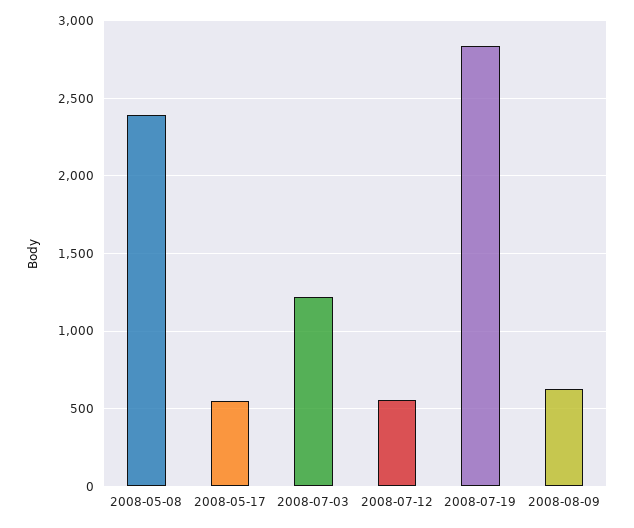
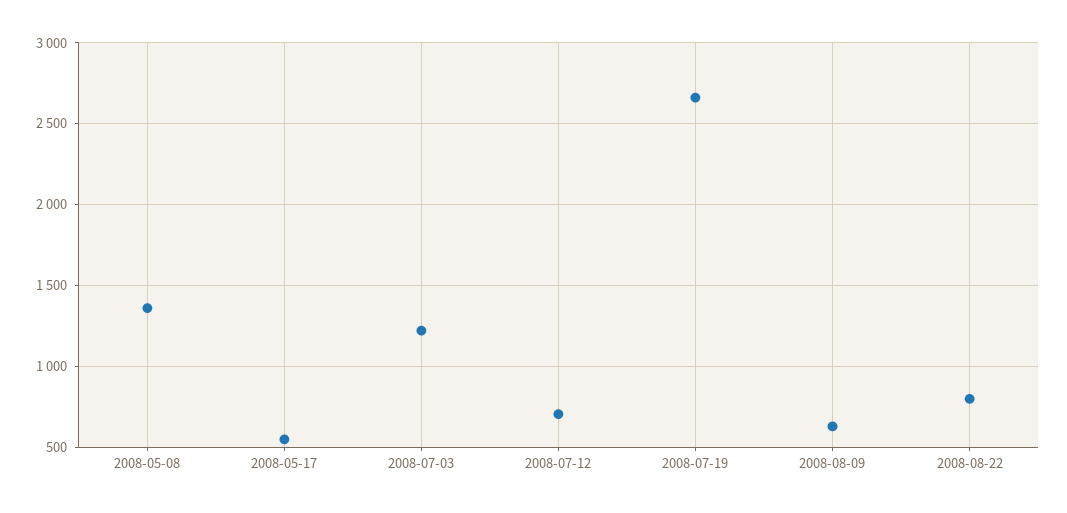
2008-05-08: 2400 -> 1350
2008-07-12: 550 -> 700
2008-07-19: 2850 -> 2650
2008-08-22: none -> 800

